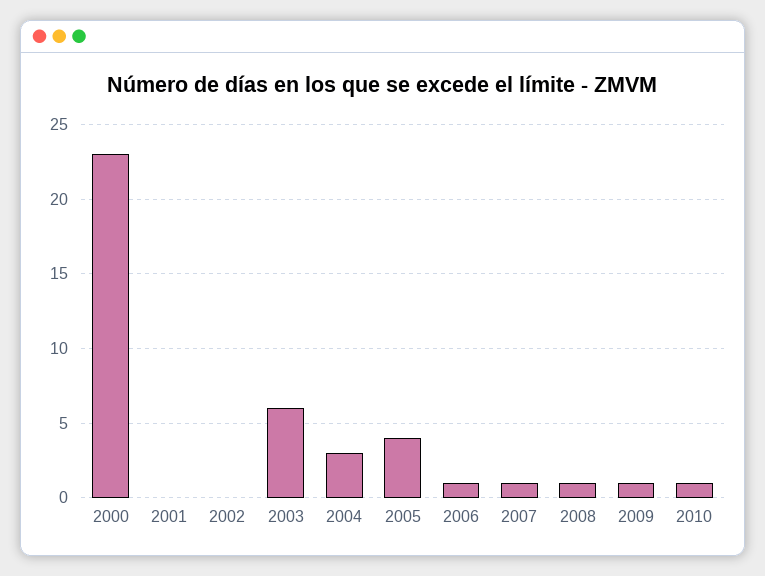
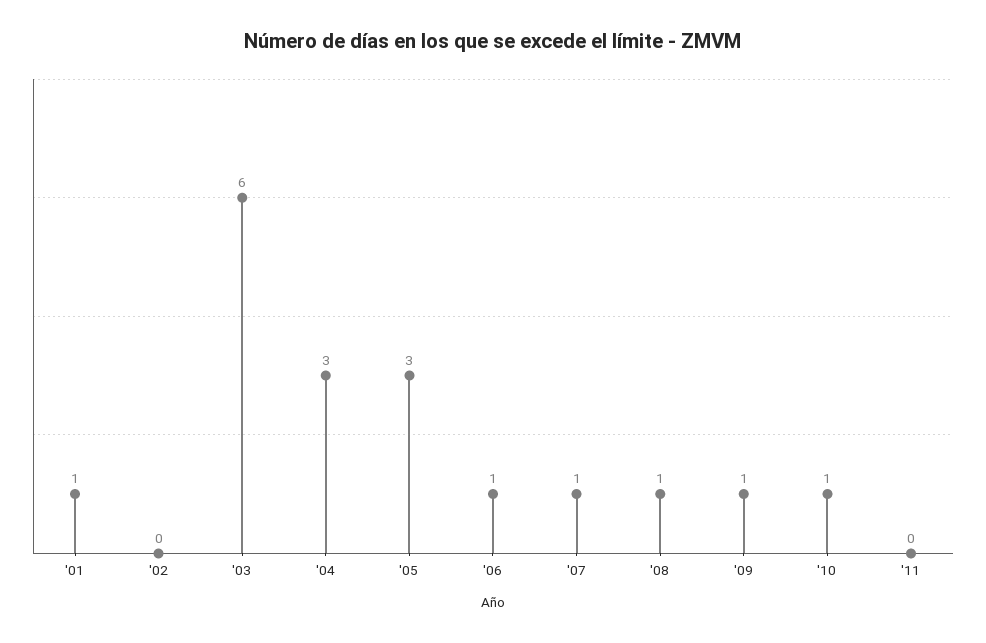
2000: 23 -> none
2001: 0 -> 1
2005: 4 -> 3
'11: none -> 0

